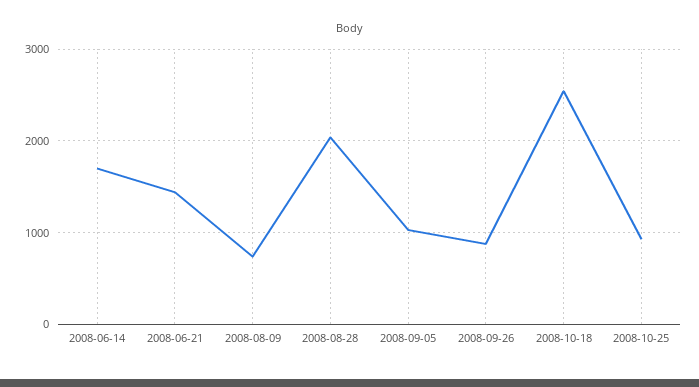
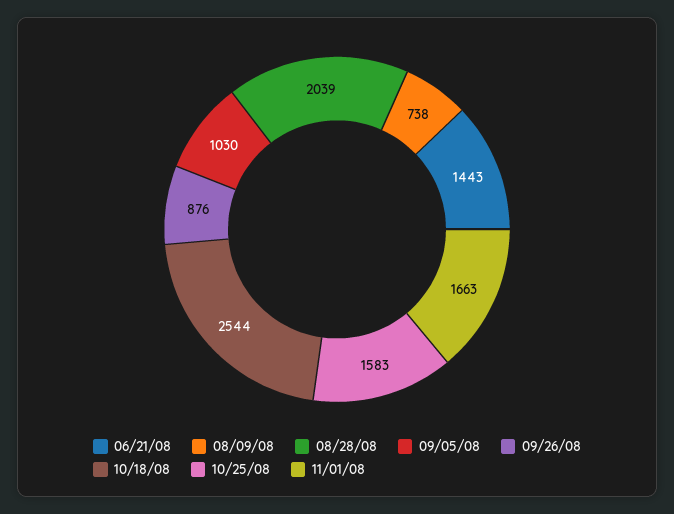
2008-06-14: 1700 -> none
2008-10-25: 900 -> 1583
11/01/08: none -> 1663

